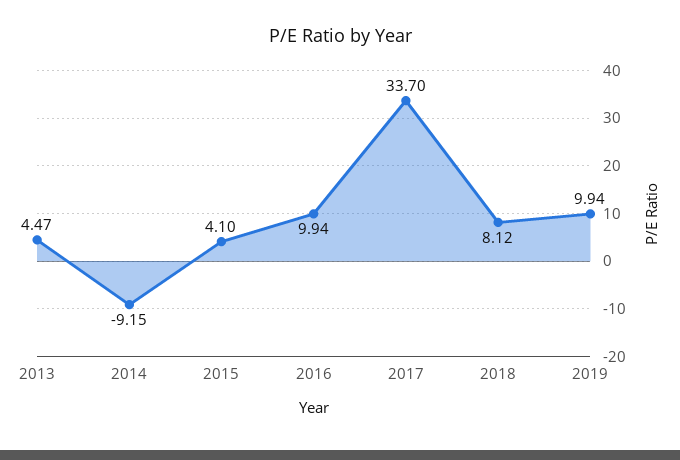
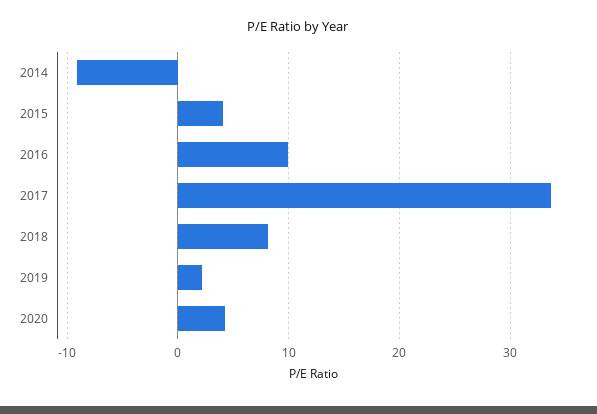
2013: 4.47 -> none
2019: 9.94 -> 2
2020: none -> 4

